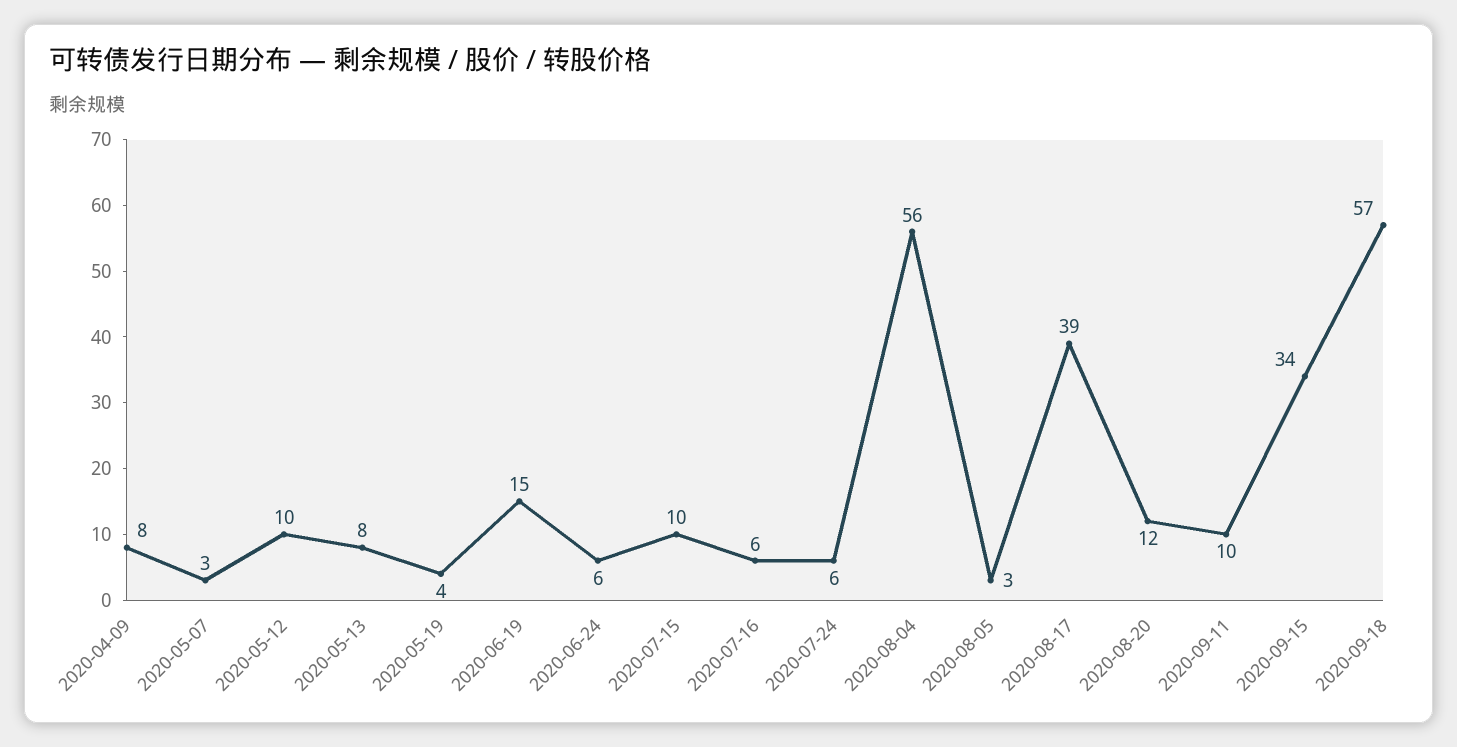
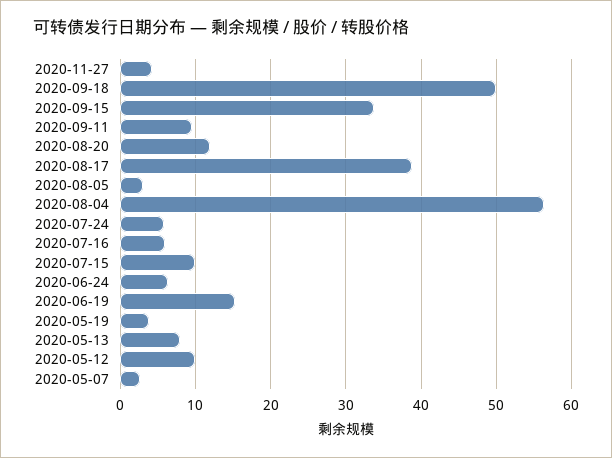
2020-04-09: 8 -> none
2020-09-18: 57 -> 50
2020-11-27: none -> 4

